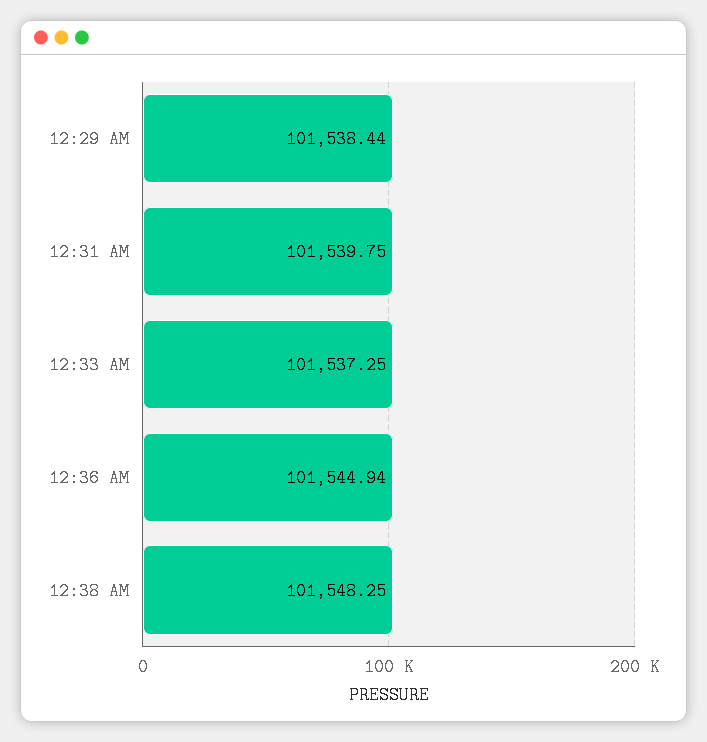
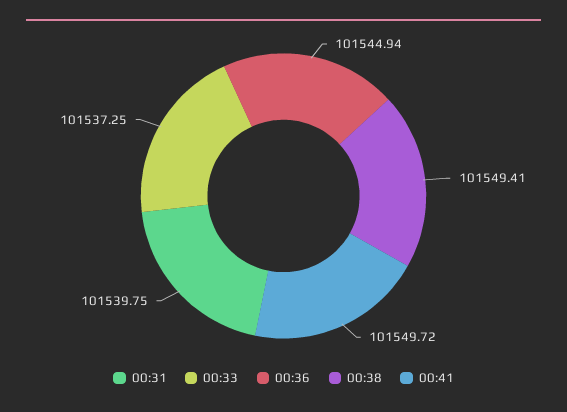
12:29 AM: 101538.44 -> none
12:38 AM: 101548.25 -> 101549.41
00:41: none -> 101549.72

